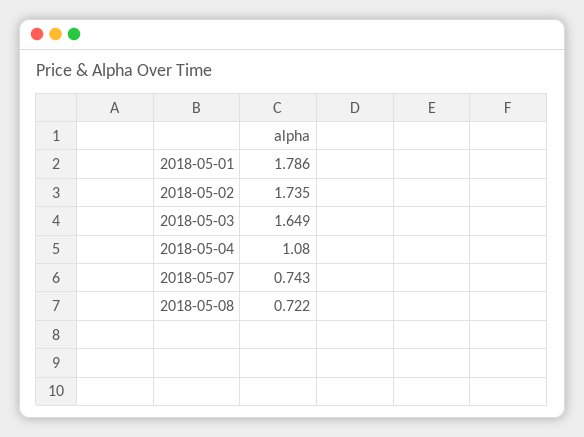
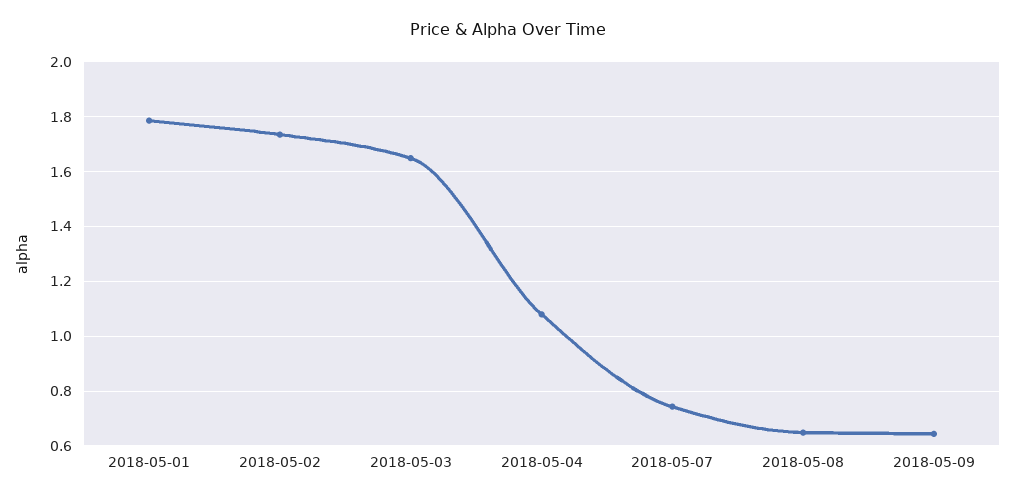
2018-05-08: 0.722 -> 0.65
2018-05-09: none -> 0.65

